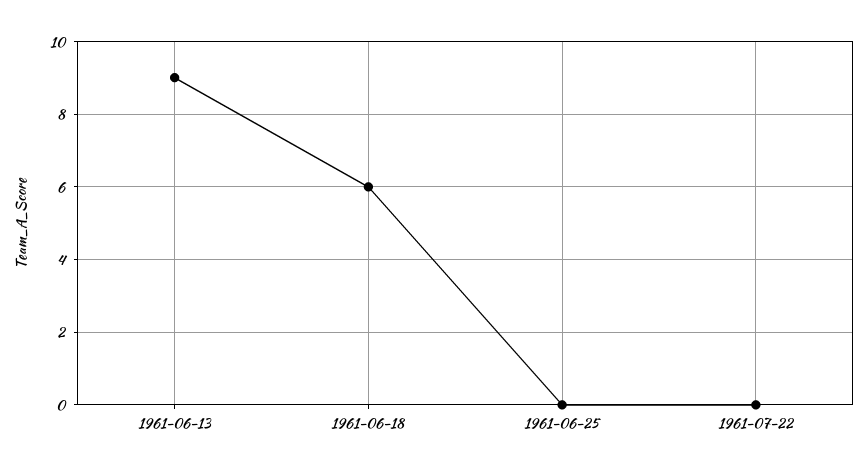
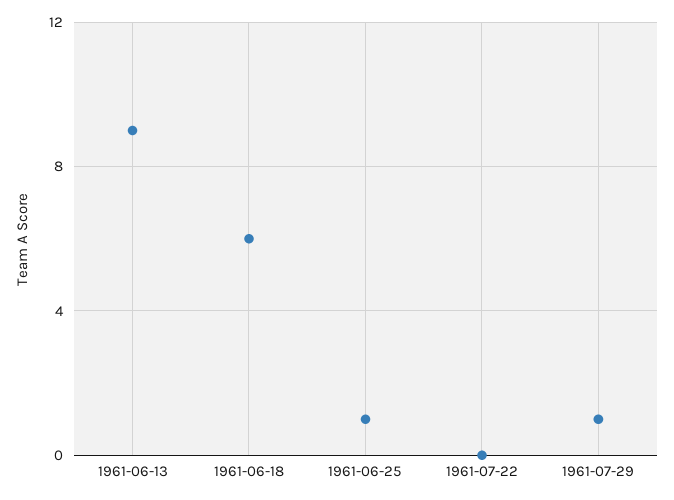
1961-06-25: 0 -> 1
1961-07-29: none -> 1

